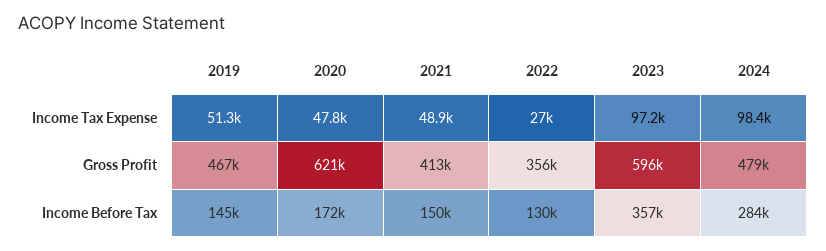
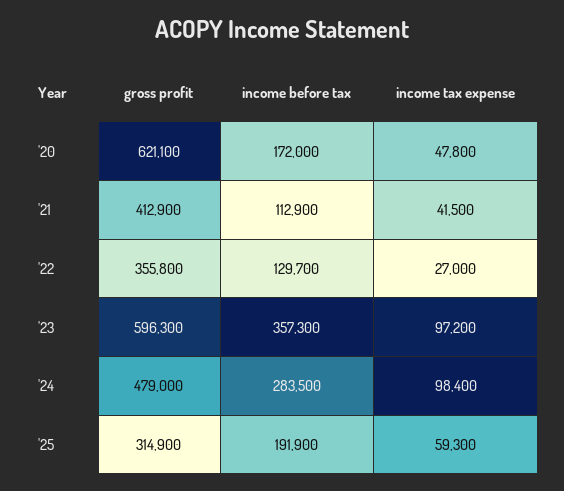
2019, Income Tax Expense: 51300 -> none
2021, Income Tax Expense: 48900 -> 41500
2019, Gross Profit: 467000 -> none
2019, Income Before Tax: 145000 -> none
2021, Income Before Tax: 150000 -> 112900
'25, Gross Profit: none -> 314900
'25, Income Before Tax: none -> 191900
'25, Income Tax Expense: none -> 59300

